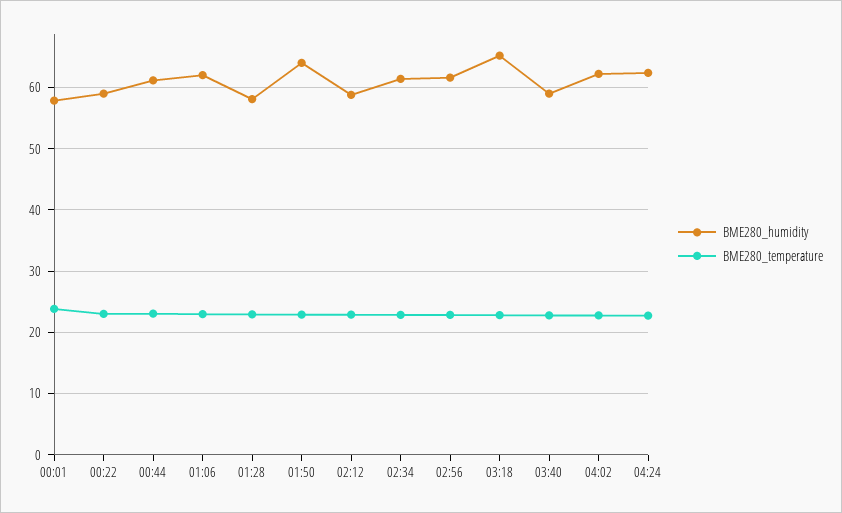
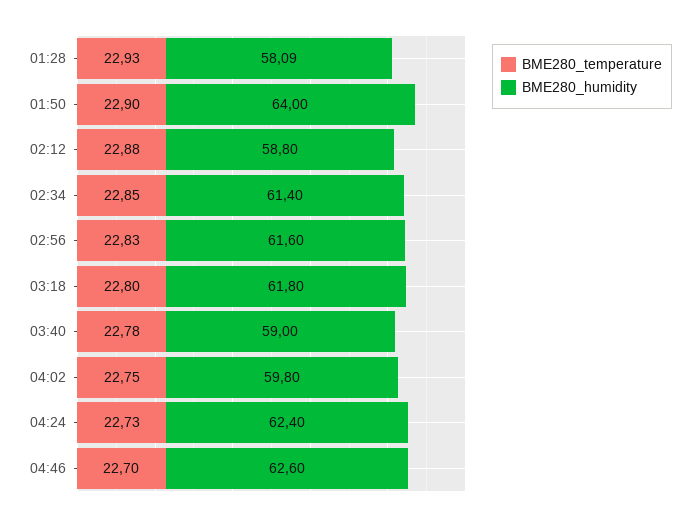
BME280_humidity, 00:01: 58 -> none
BME280_temperature, 00:01: 24 -> none
BME280_humidity, 00:22: 59 -> none
BME280_temperature, 00:22: 23 -> none
BME280_humidity, 00:44: 61 -> none
BME280_temperature, 00:44: 23 -> none
BME280_humidity, 01:06: 62 -> none
BME280_temperature, 01:06: 23 -> none
BME280_humidity, 03:18: 65 -> 61.8
BME280_humidity, 04:02: 62 -> 59.8
BME280_temperature, 04:46: none -> 22.7
BME280_humidity, 04:46: none -> 62.6

